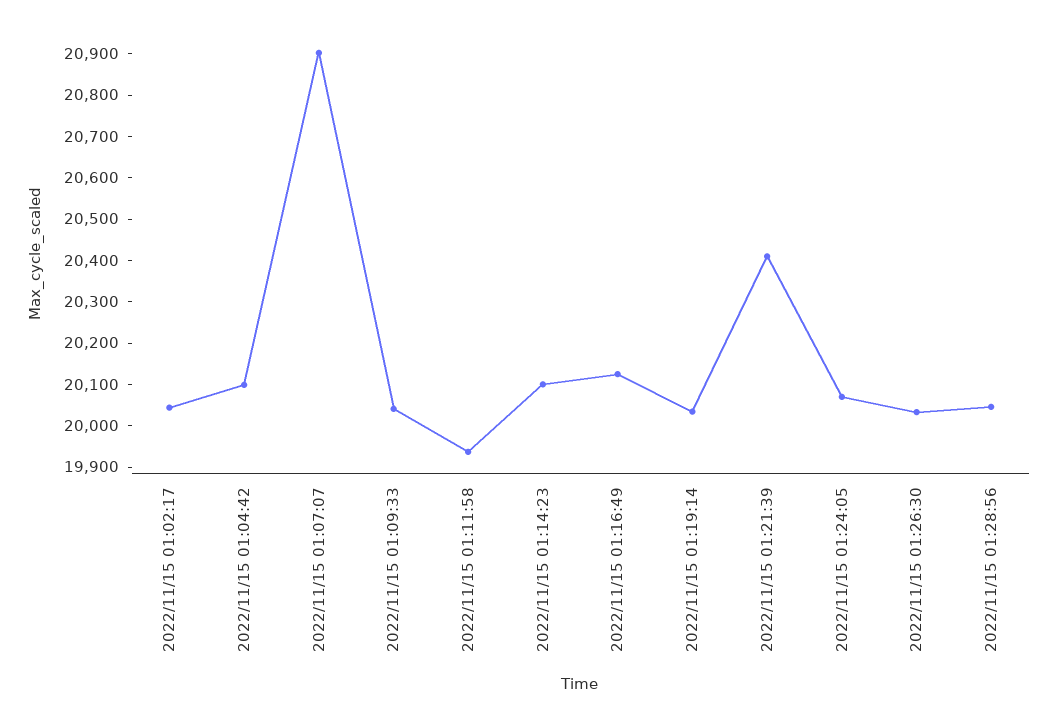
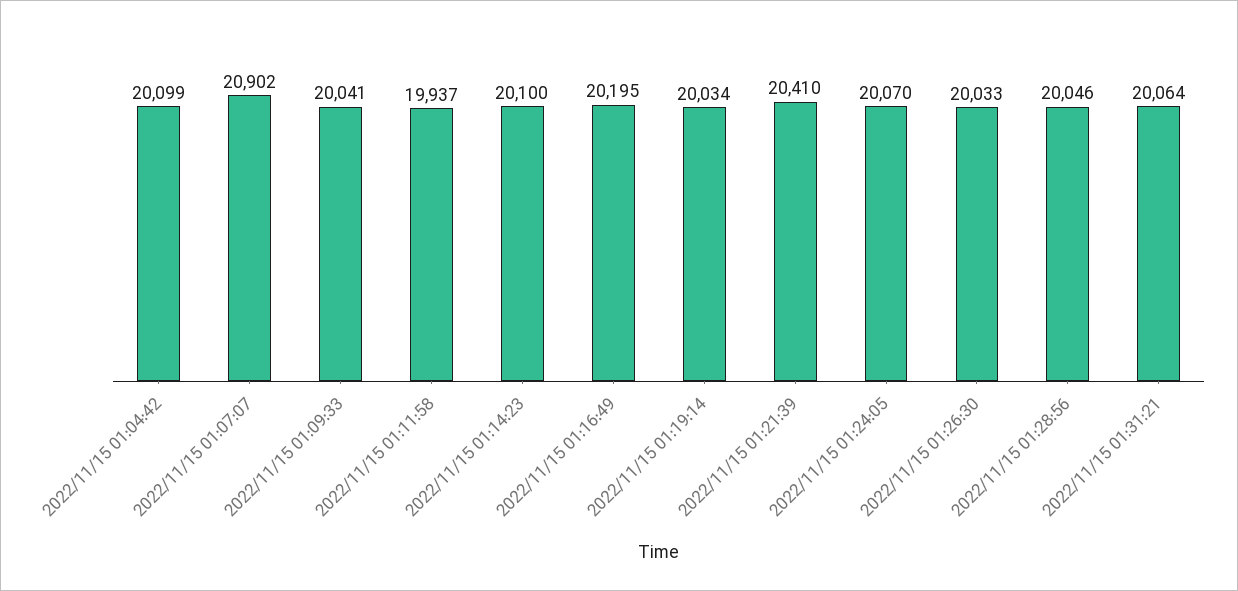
2022/11/15 01:02:17: 20040 -> none
2022/11/15 01:16:49: 20120 -> 20195
2022/11/15 01:31:21: none -> 20064

